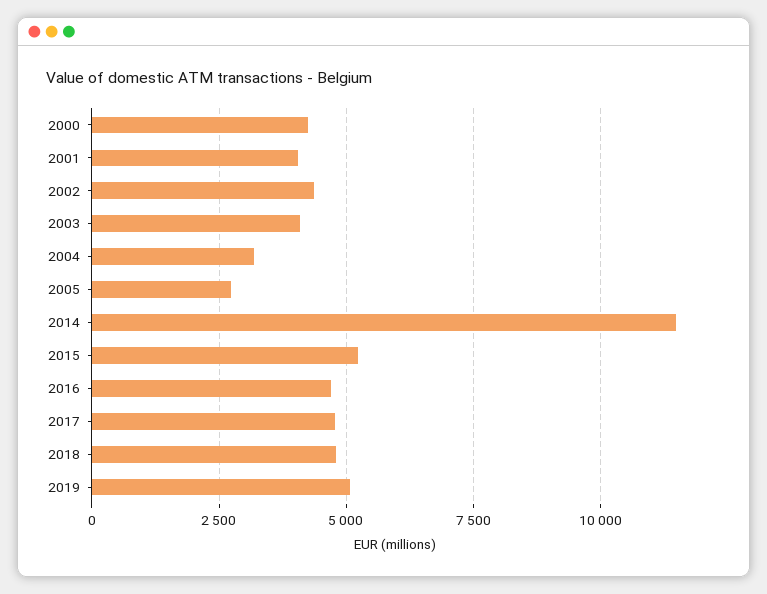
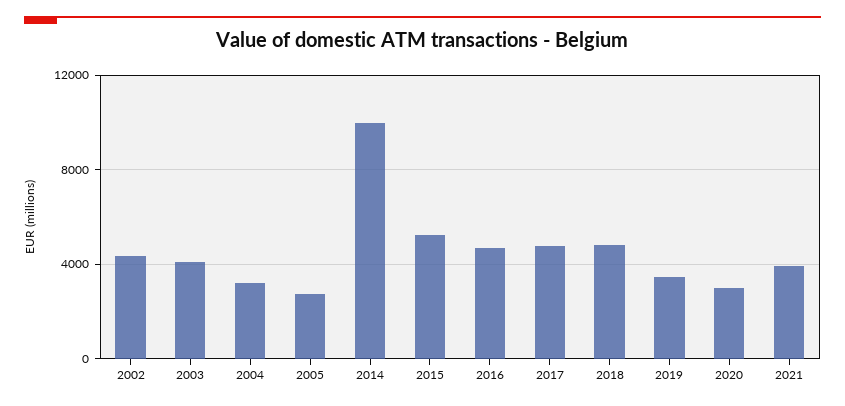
2000: 4250 -> none
2001: 4000 -> none
2014: 11500 -> 10000
2019: 5000 -> 3500
2020: none -> 3000
2021: none -> 4000

